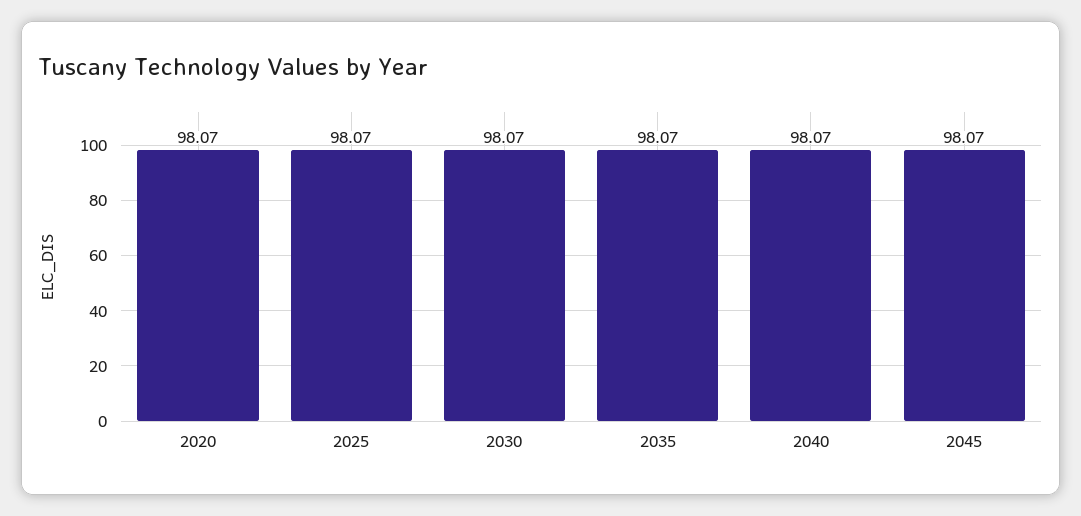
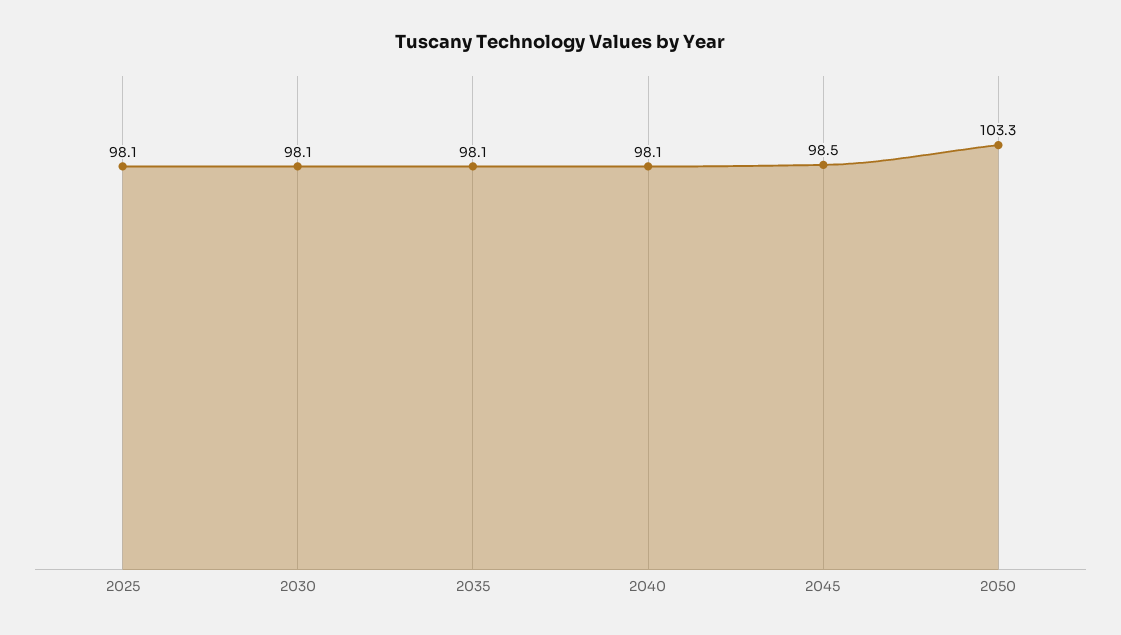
2020: 98.07 -> none
2045: 98.07 -> 98.5
2050: none -> 103.3

